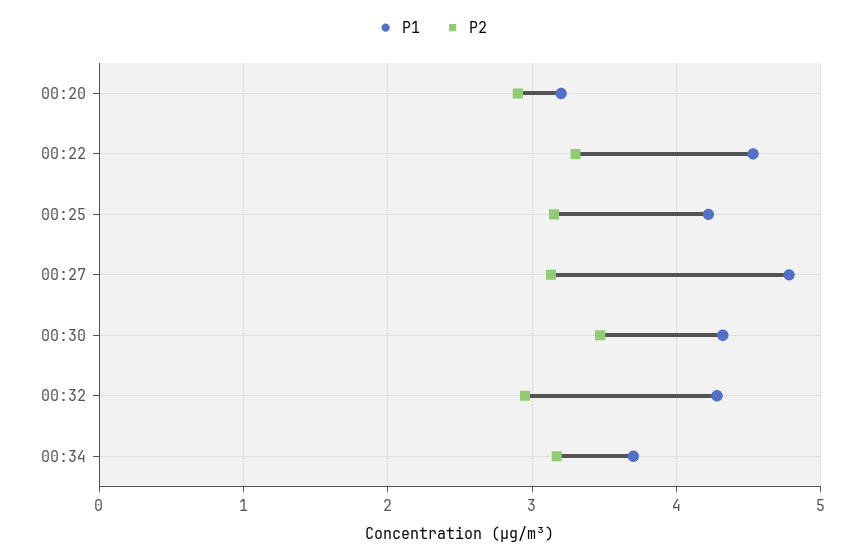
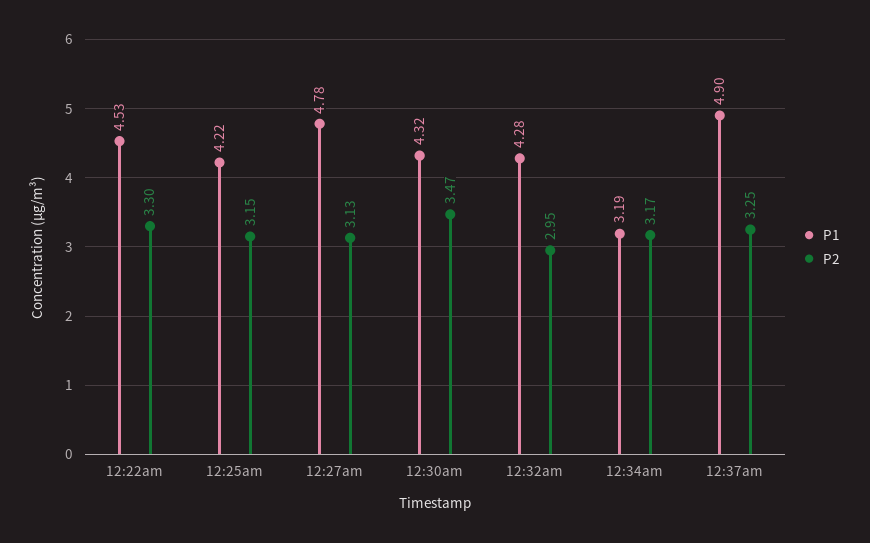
P1, 00:20: 3.2 -> none
P2, 00:20: 2.9 -> none
P1, 00:34: 3.7 -> 3.19
P1, 12:37am: none -> 4.9
P2, 12:37am: none -> 3.25

